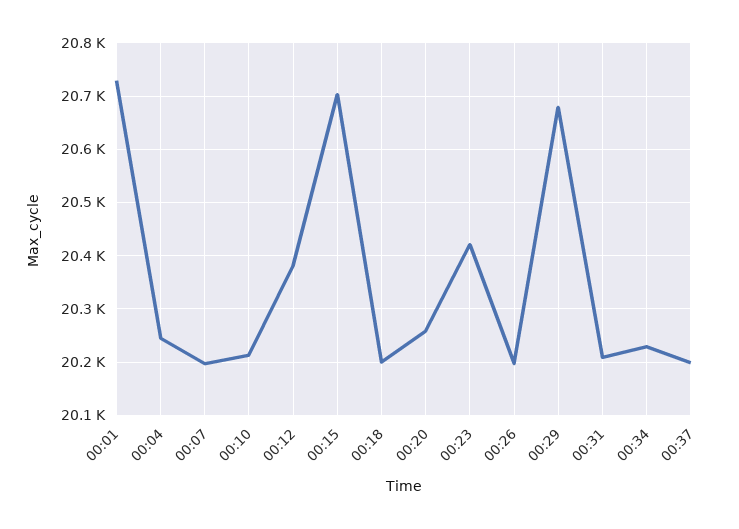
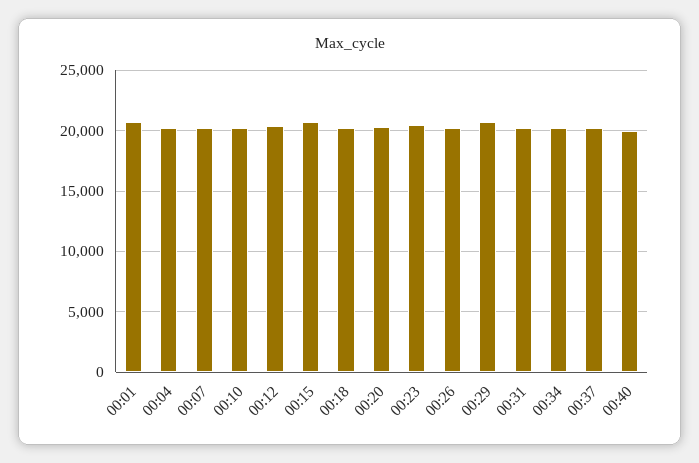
00:40: none -> 20000

